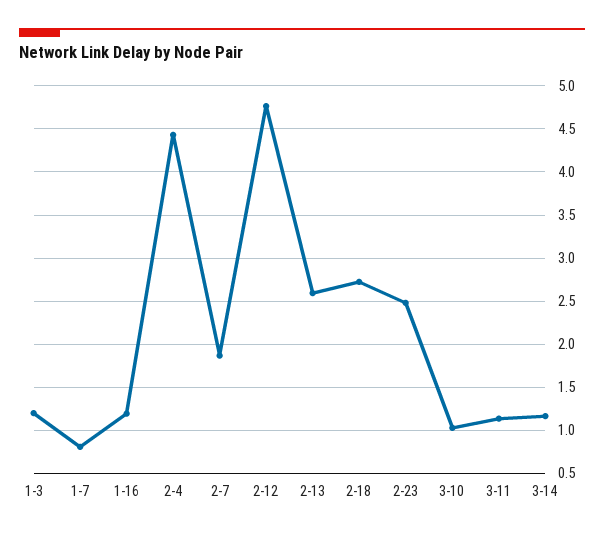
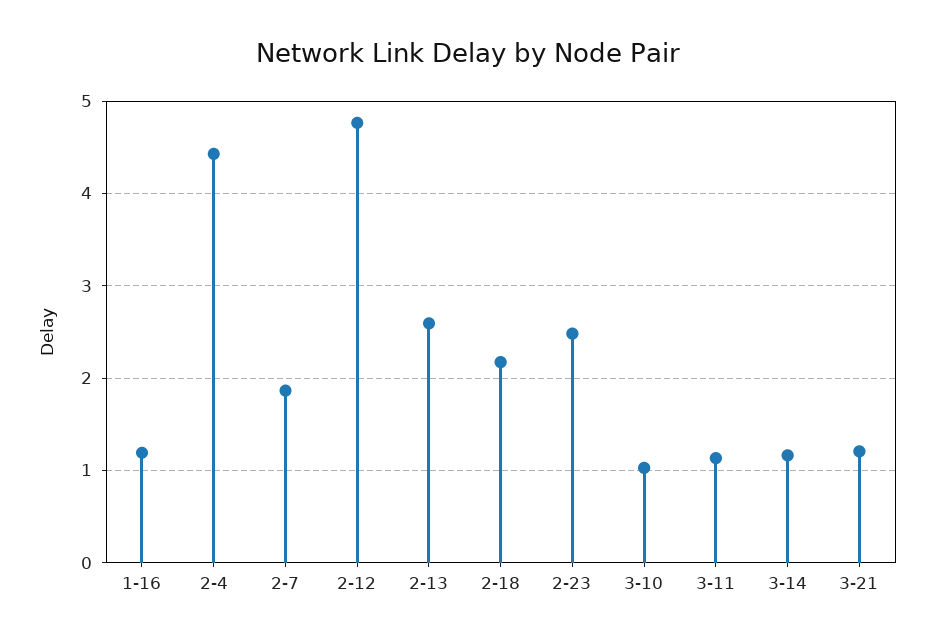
1-3: 1.2 -> none
1-7: 0.8 -> none
2-18: 2.7 -> 2.2
3-21: none -> 1.2

